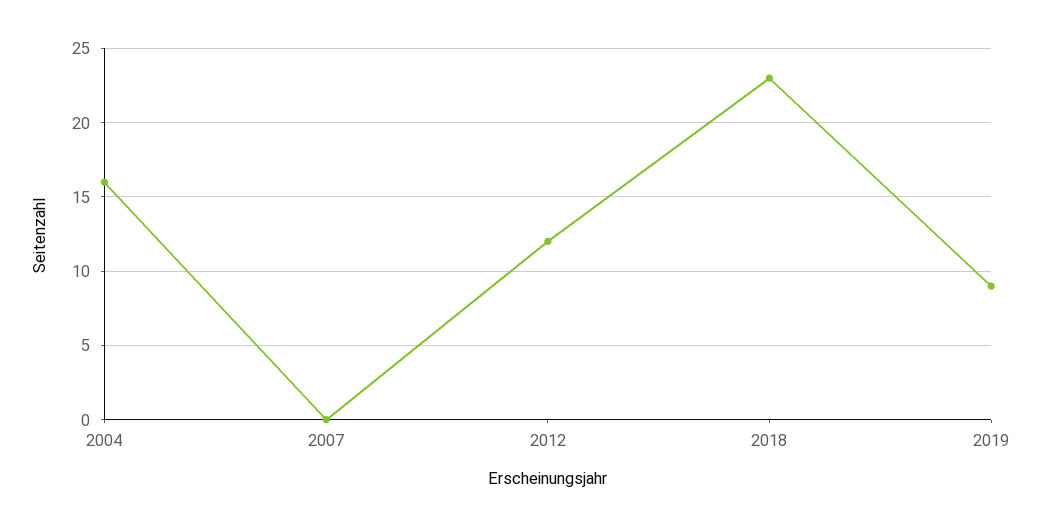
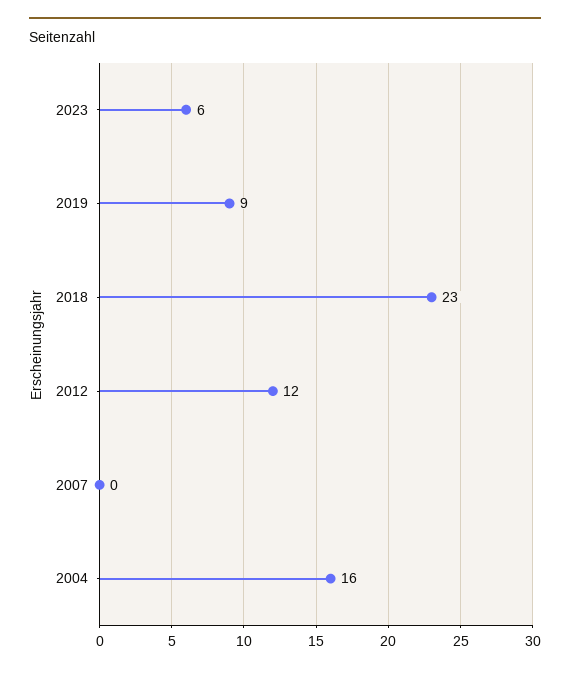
2023: none -> 6

